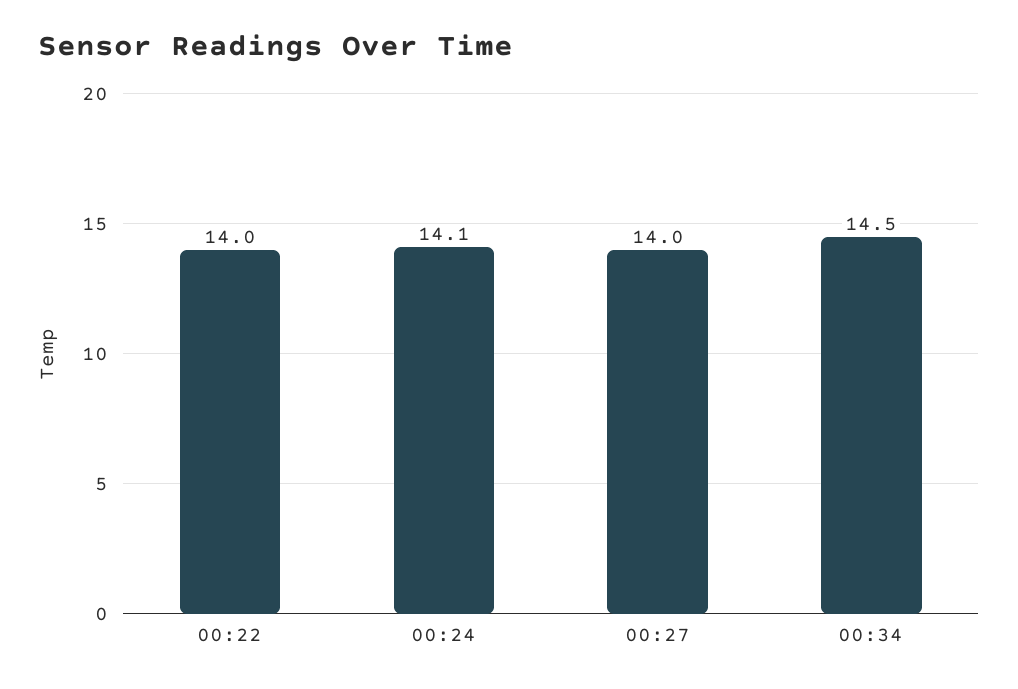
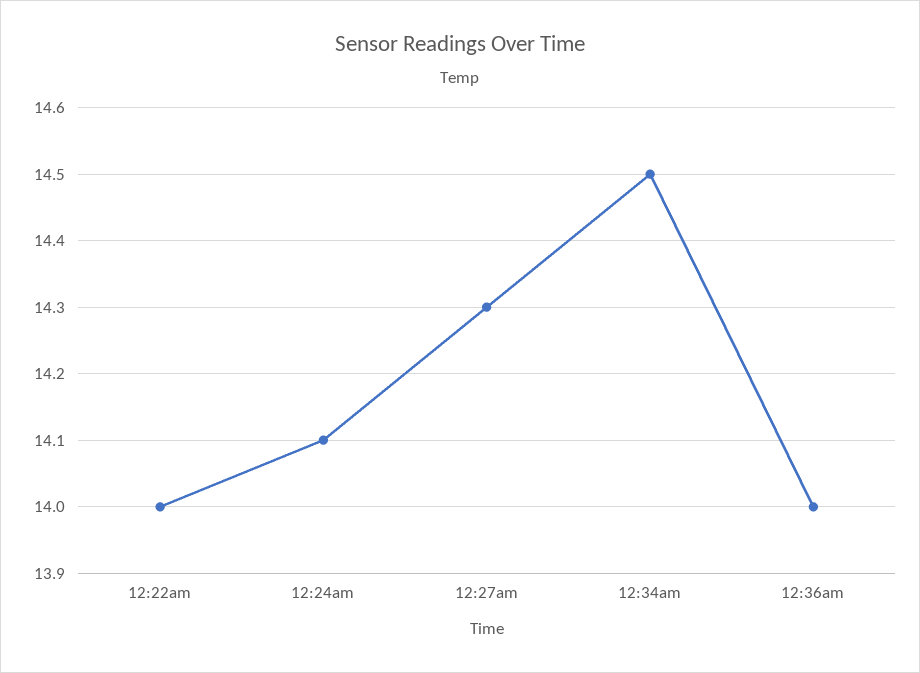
00:27: 14 -> 14.3
12:36am: none -> 14

